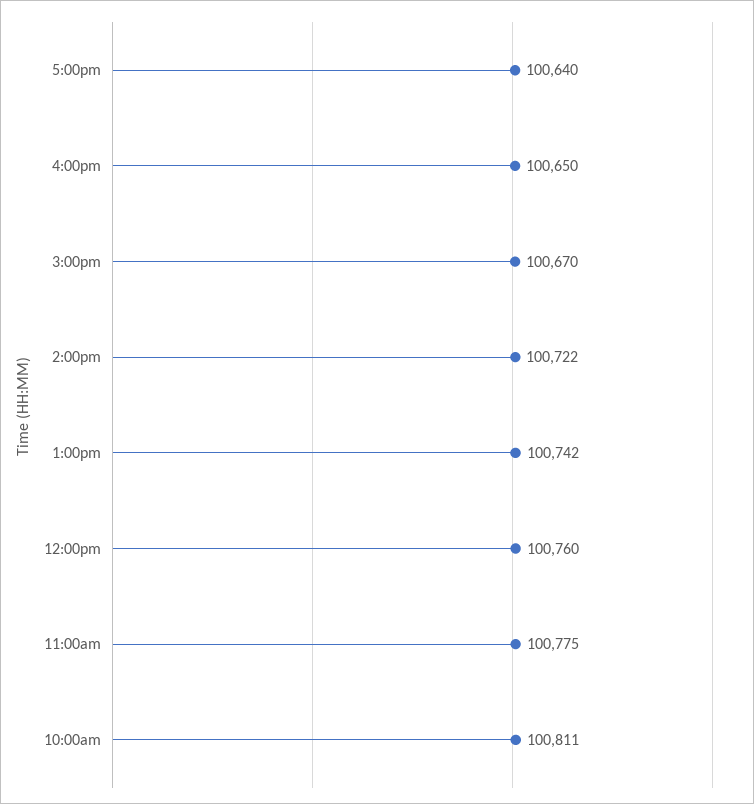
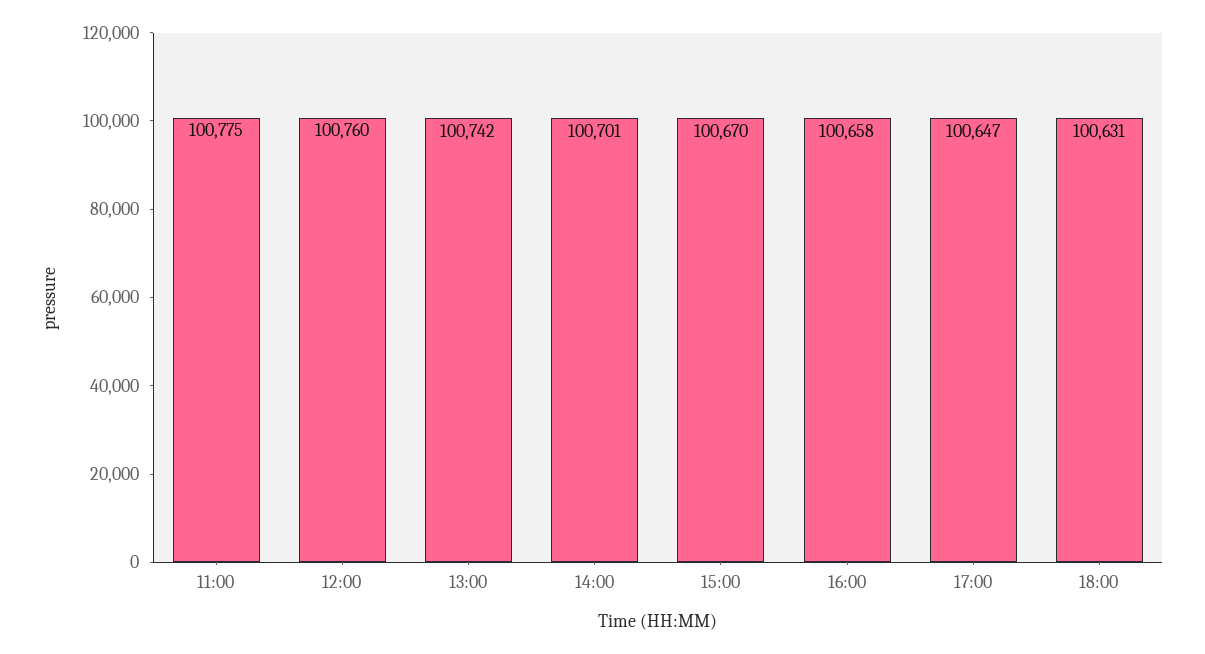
5:00pm: 100640 -> 100647
4:00pm: 100650 -> 100658
2:00pm: 100722 -> 100701
10:00am: 100811 -> none
18:00: none -> 100631

